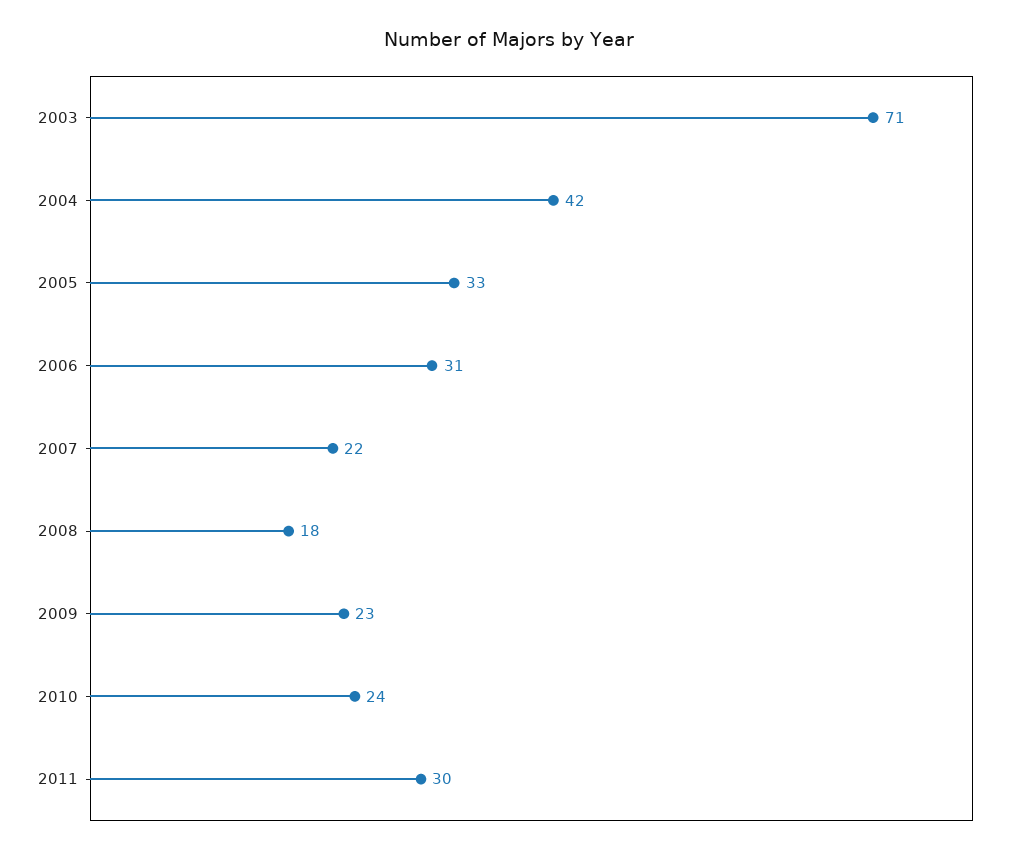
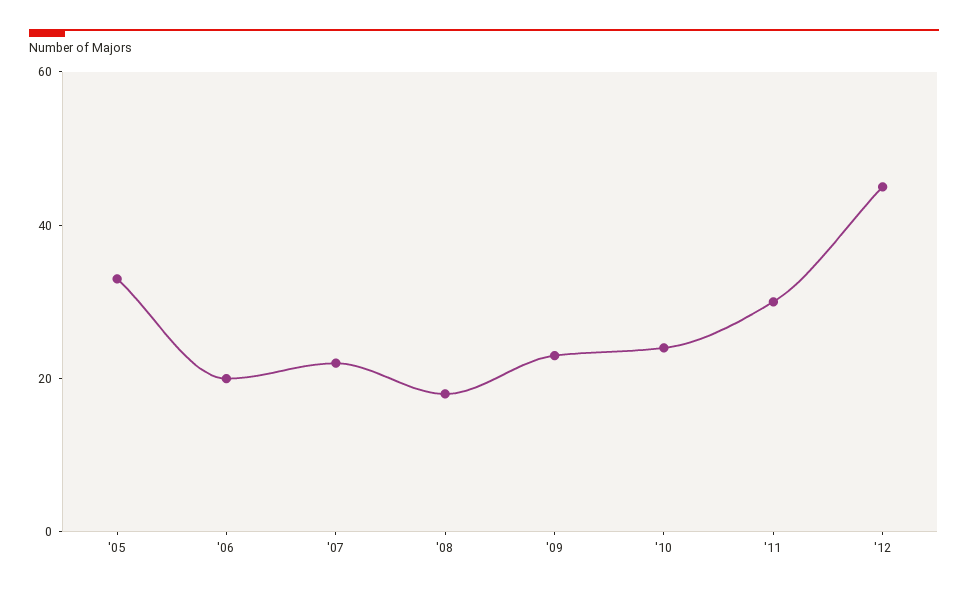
2003: 71 -> none
2004: 42 -> none
2006: 31 -> 20
'12: none -> 45

